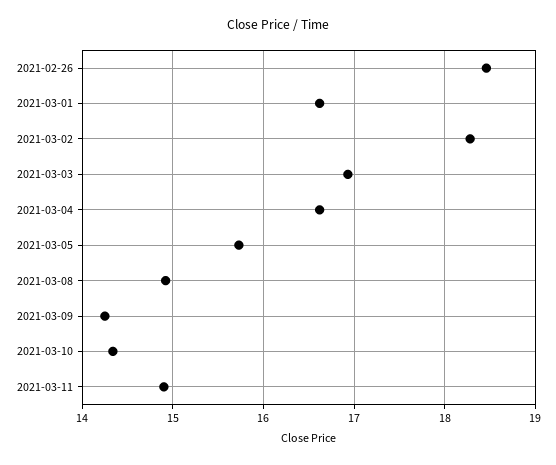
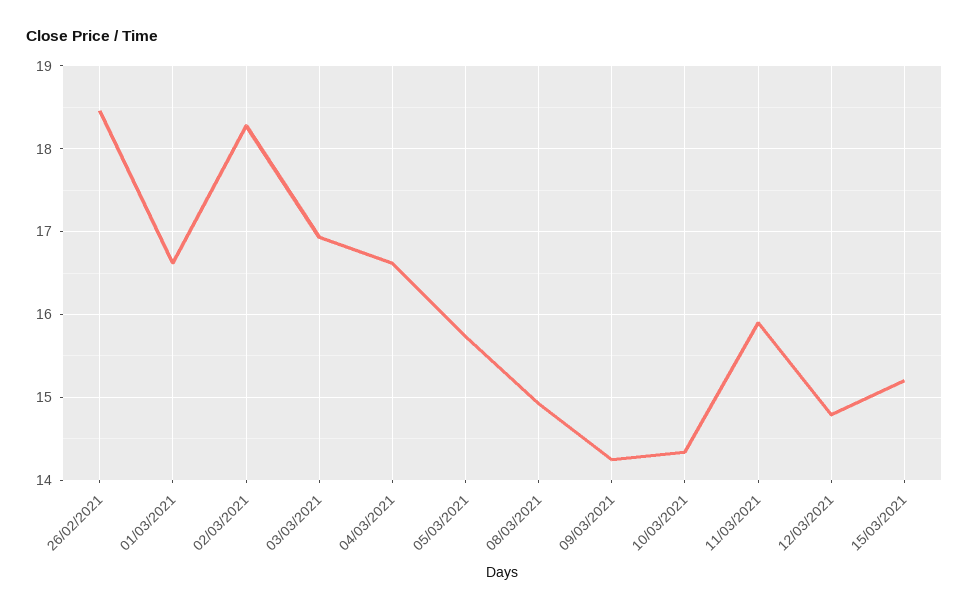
2021-03-11: 14.9 -> 15.9
12/03/2021: none -> 14.8
15/03/2021: none -> 15.2

